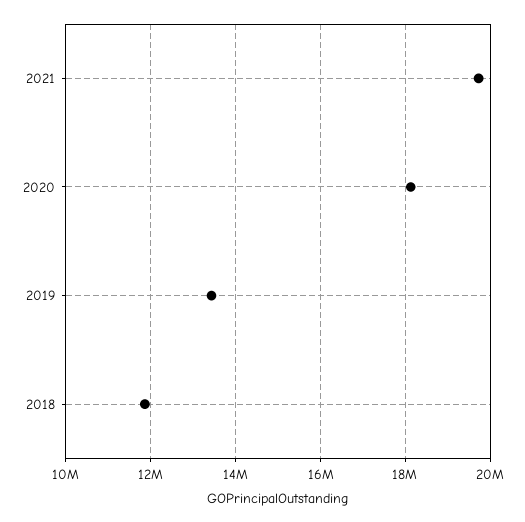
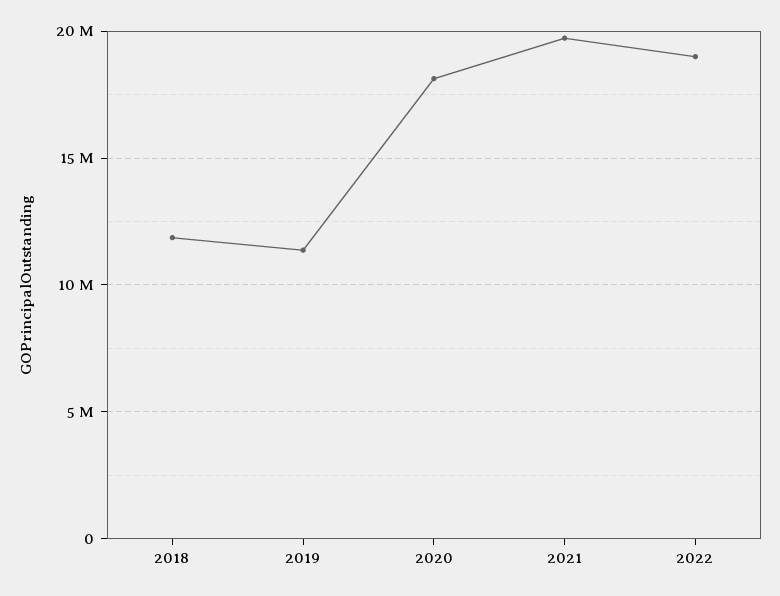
2019: 13400000 -> 11500000
2022: none -> 19000000

